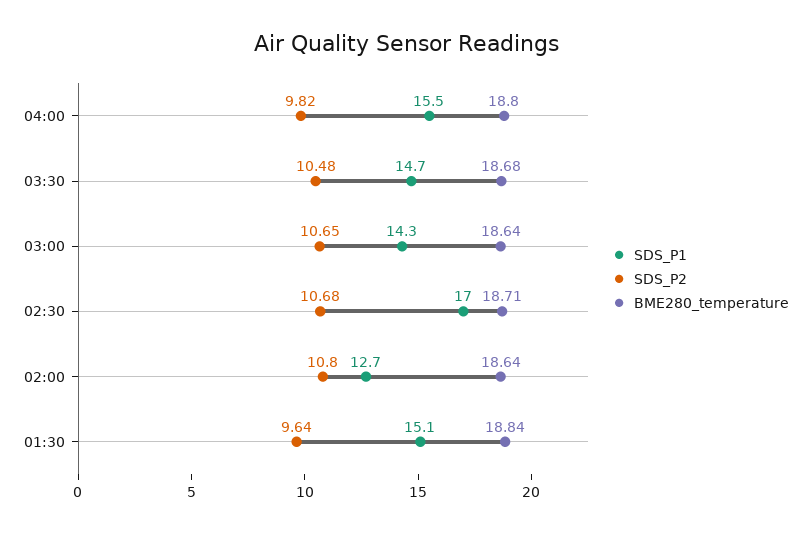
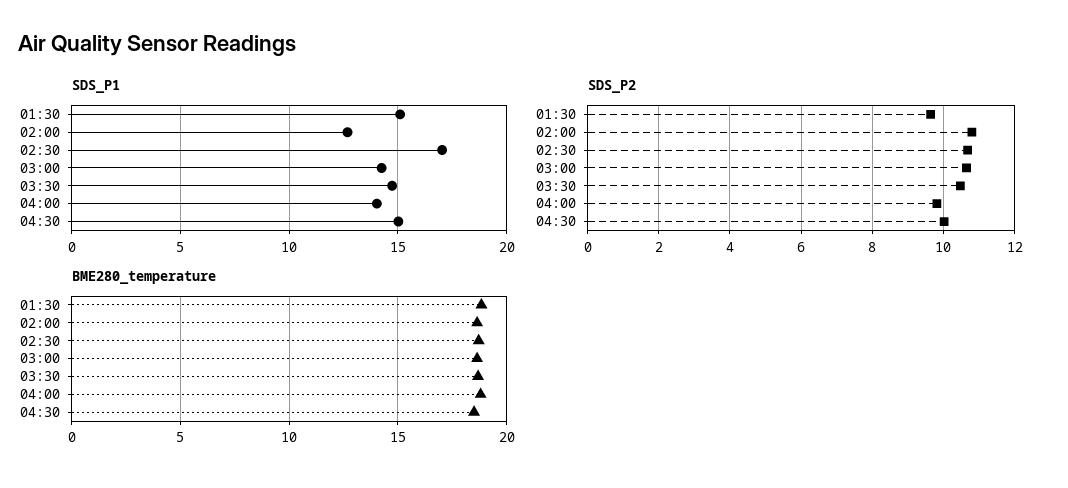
SDS_P1, 04:00: 15.5 -> 14
SDS_P1, 04:30: none -> 15
SDS_P2, 04:30: none -> 10
BME280_temperature, 04:30: none -> 18.5

